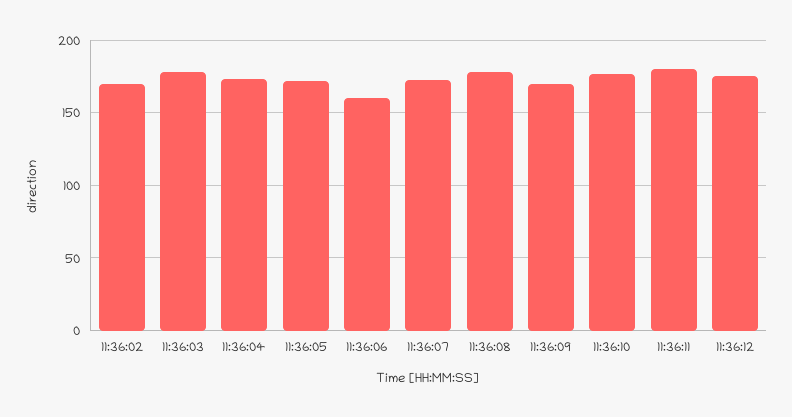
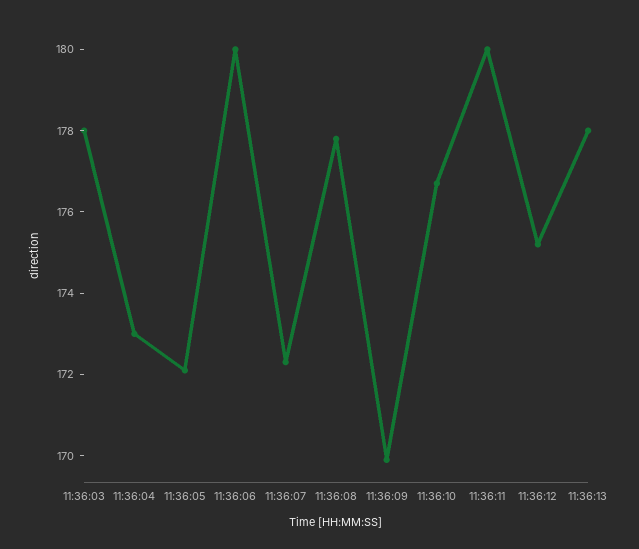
11:36:02: 170 -> none
11:36:06: 160 -> 180
11:36:13: none -> 178

